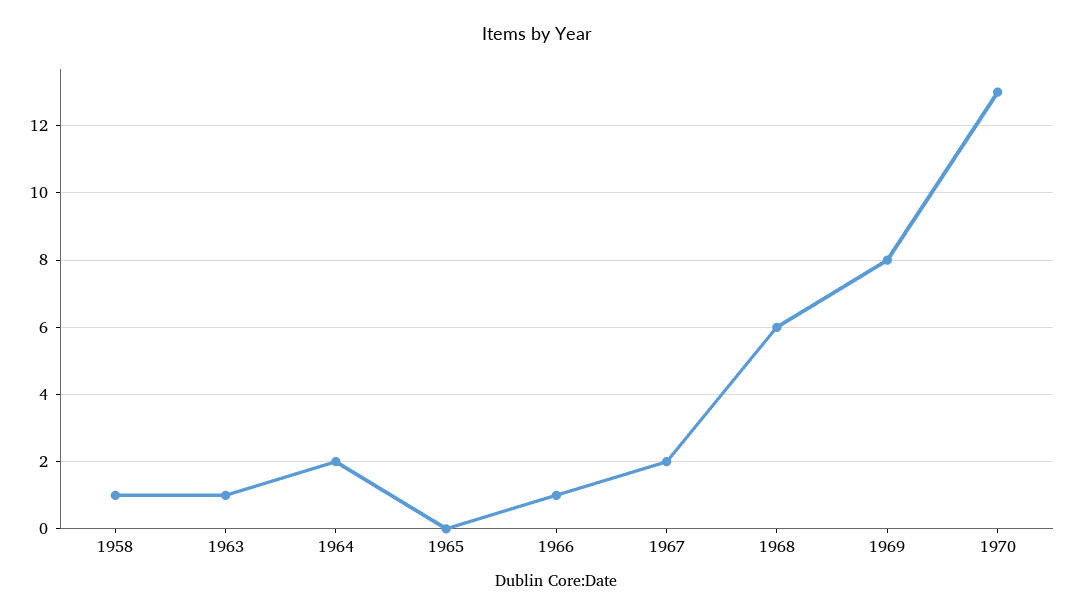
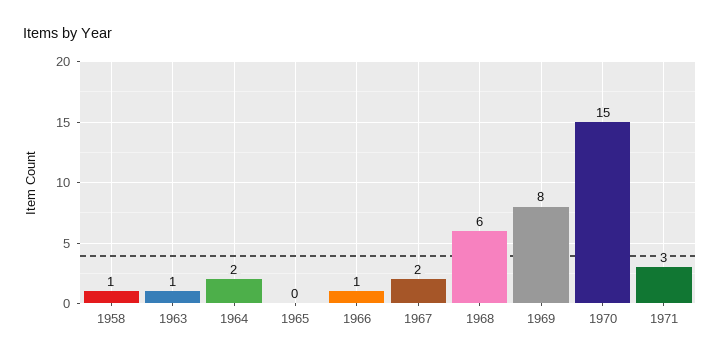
1970: 13 -> 15
1971: none -> 3

